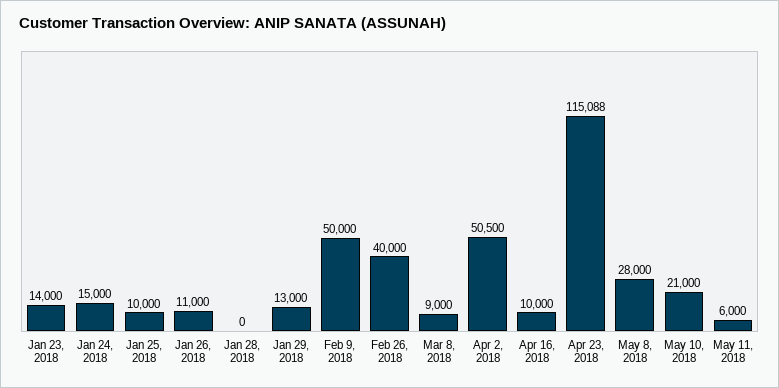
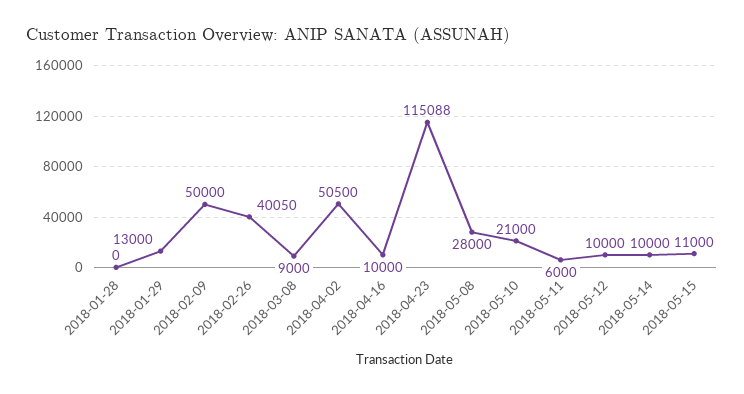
Jan 23, 2018: 14000 -> none
Jan 24, 2018: 15000 -> none
Jan 25, 2018: 10000 -> none
Jan 26, 2018: 11000 -> none
Feb 26, 2018: 40000 -> 40050
2018-05-12: none -> 10000
2018-05-14: none -> 10000
2018-05-15: none -> 11000

